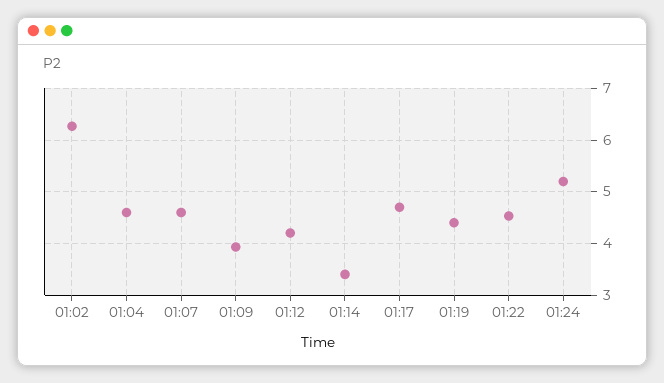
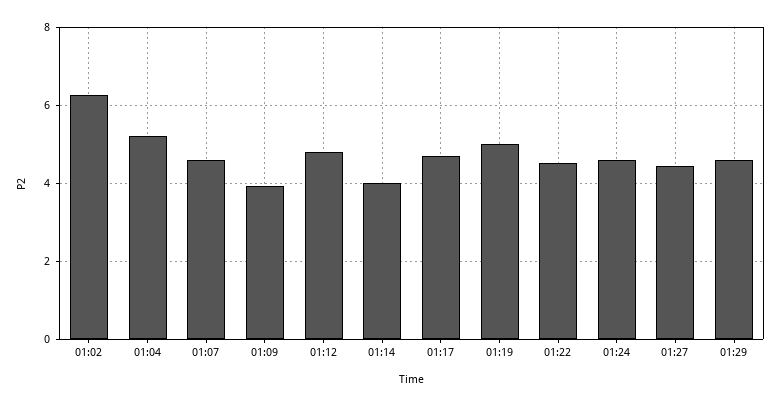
01:04: 4.6 -> 5.2
01:12: 4.2 -> 4.8
01:14: 3.4 -> 4
01:19: 4.4 -> 5
01:24: 5.2 -> 4.6
01:27: none -> 4.4
01:29: none -> 4.6

